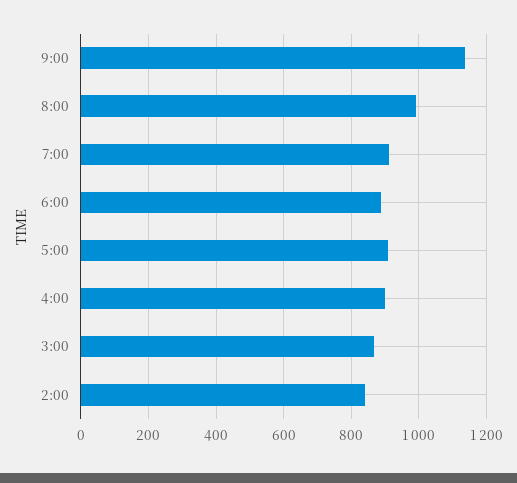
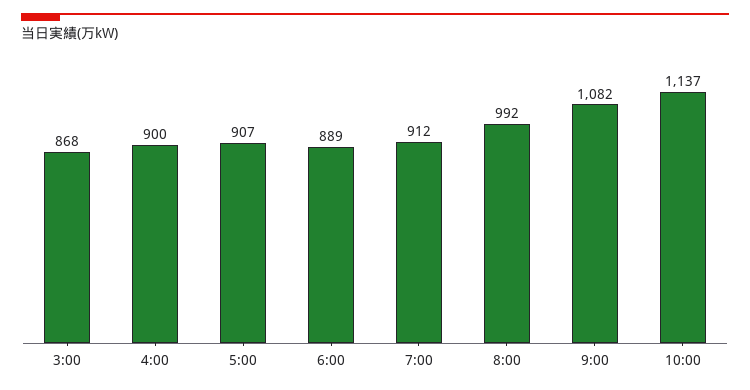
9:00: 1140 -> 1082
2:00: 840 -> none
10:00: none -> 1137

